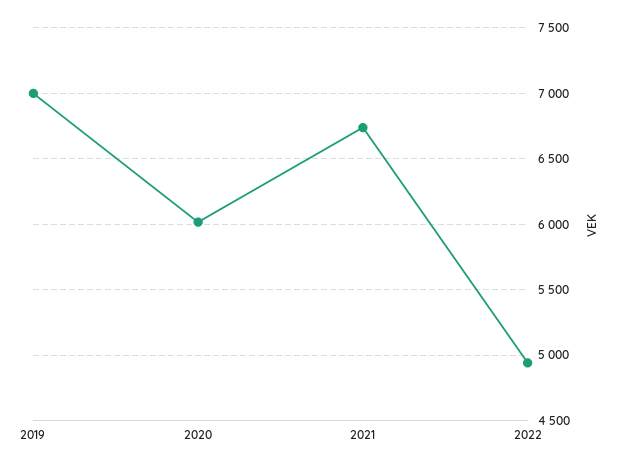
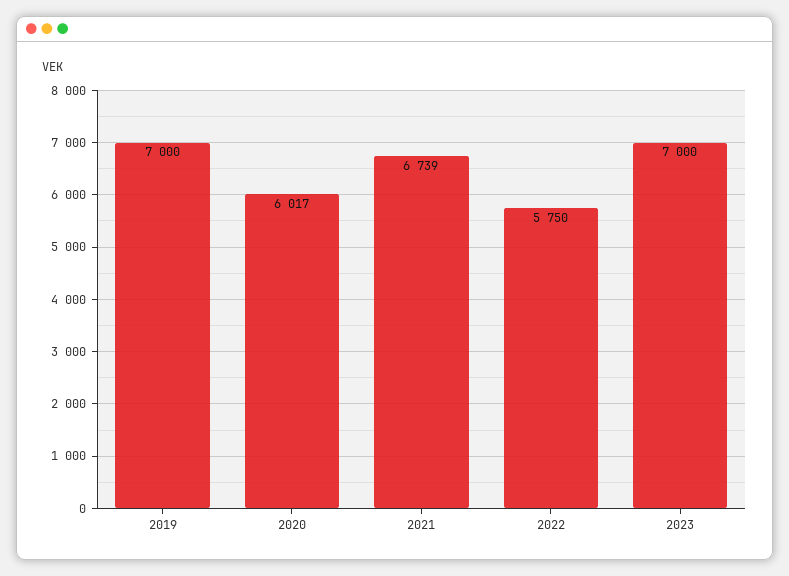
2022: 4950 -> 5750
2023: none -> 7000

